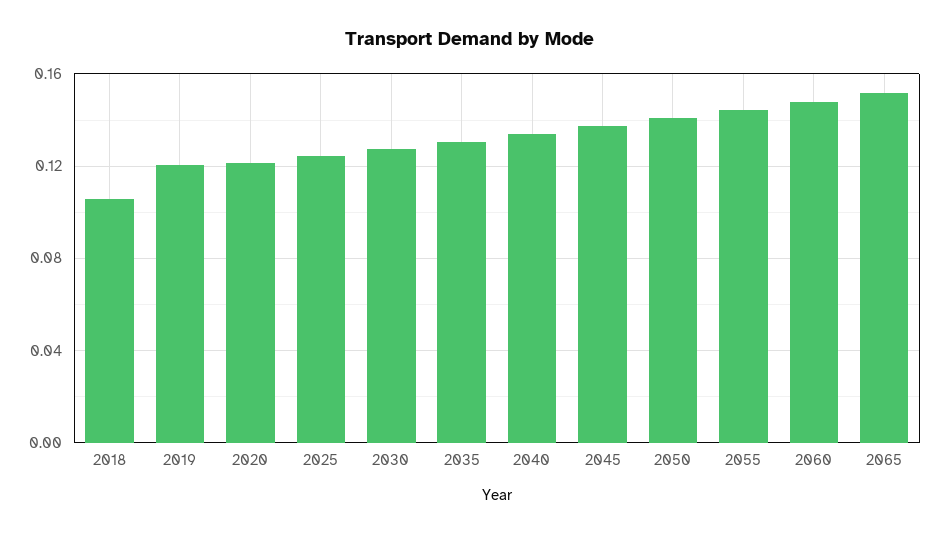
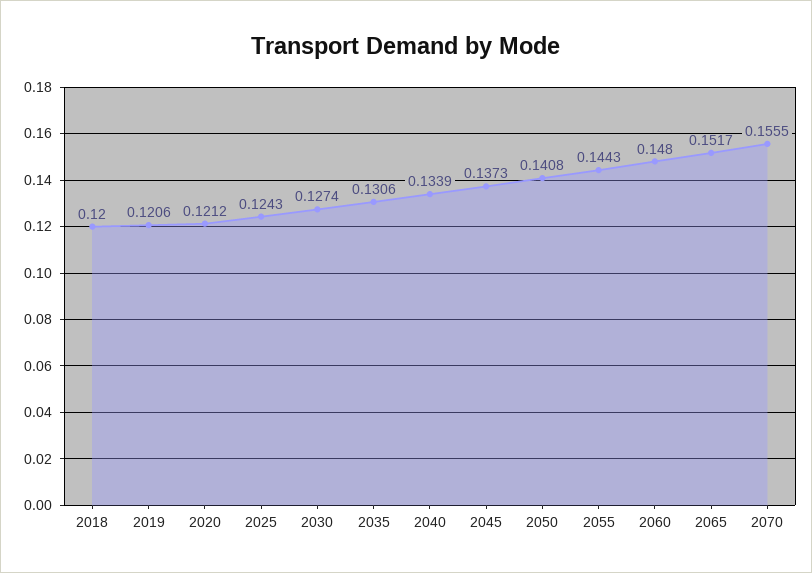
2018: 0.105 -> 0.12
2070: none -> 0.1555

